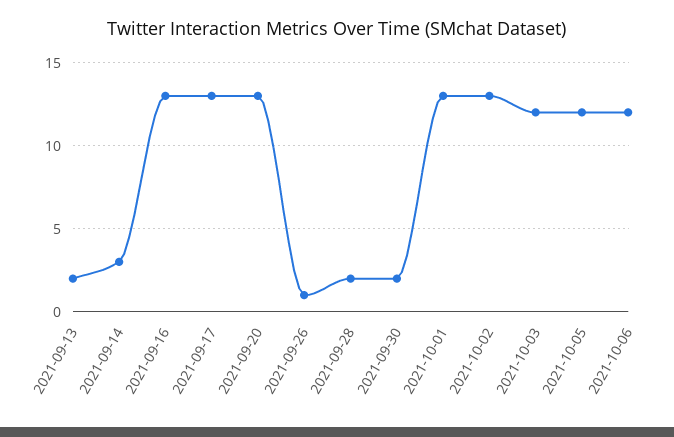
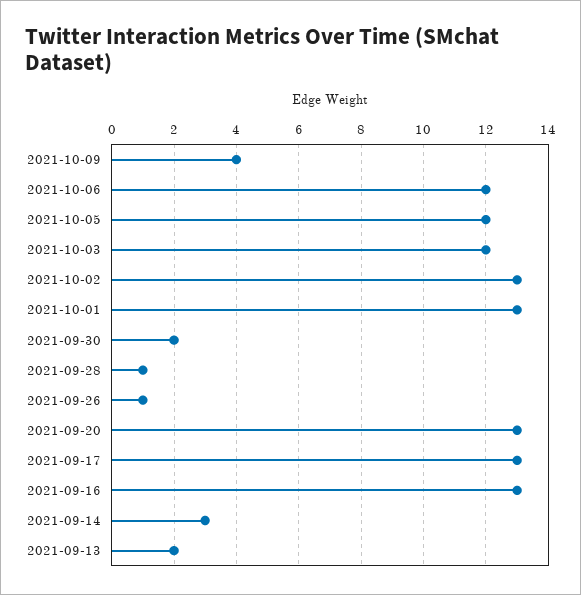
2021-09-28: 2 -> 1
2021-10-09: none -> 4

